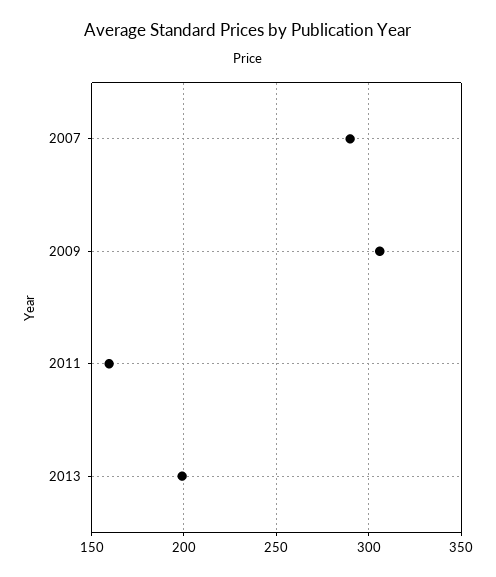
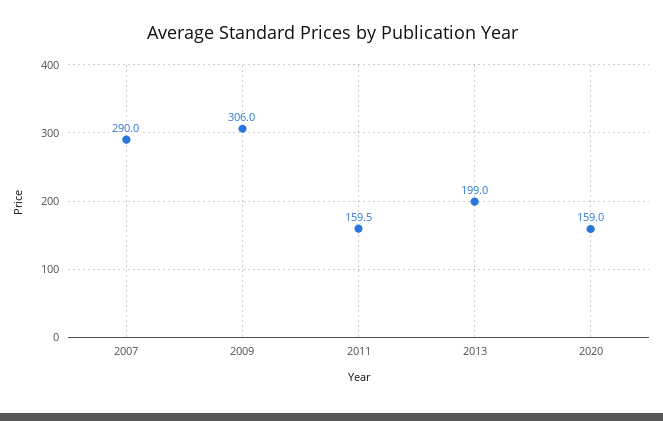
2020: none -> 159

